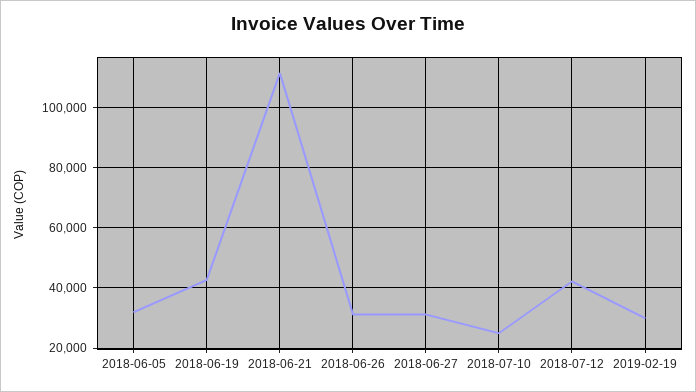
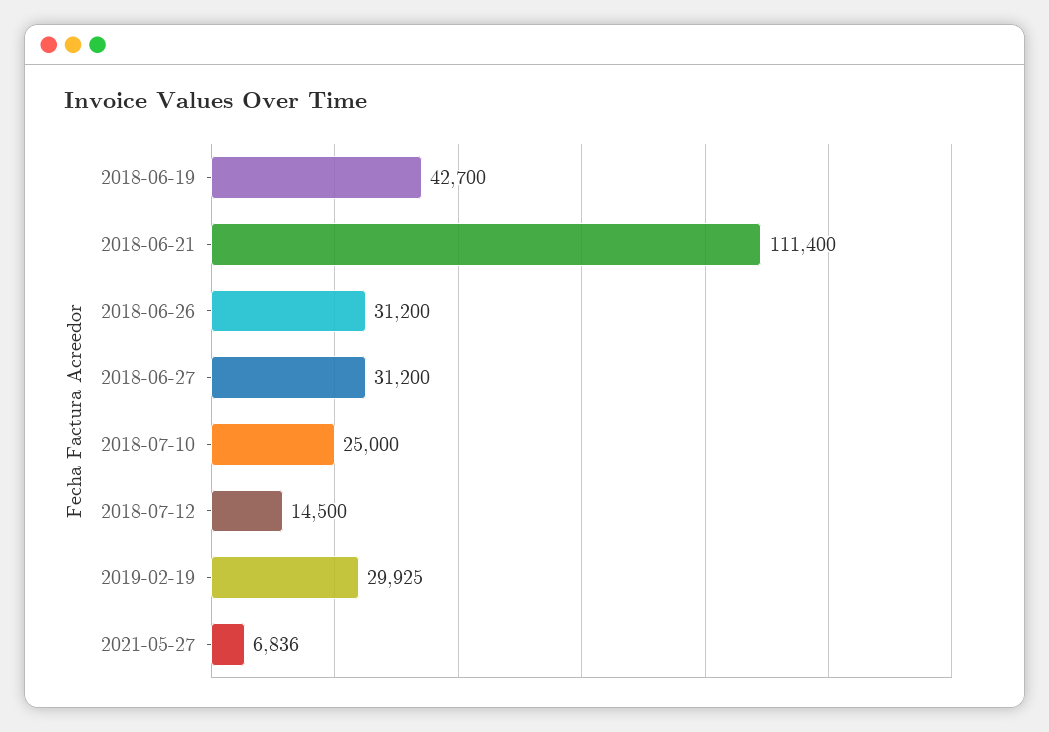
2018-06-05: 32000 -> none
2018-07-12: 42000 -> 14500
2021-05-27: none -> 6836

